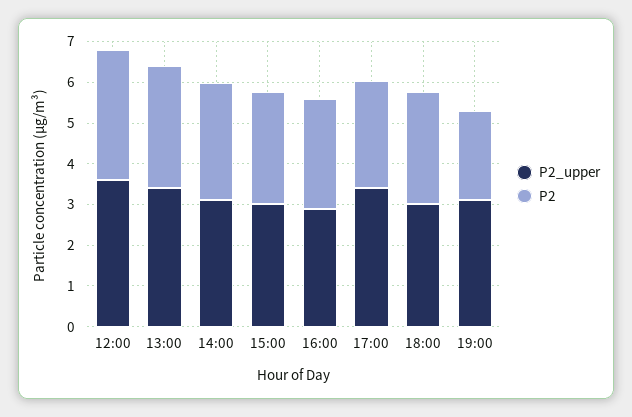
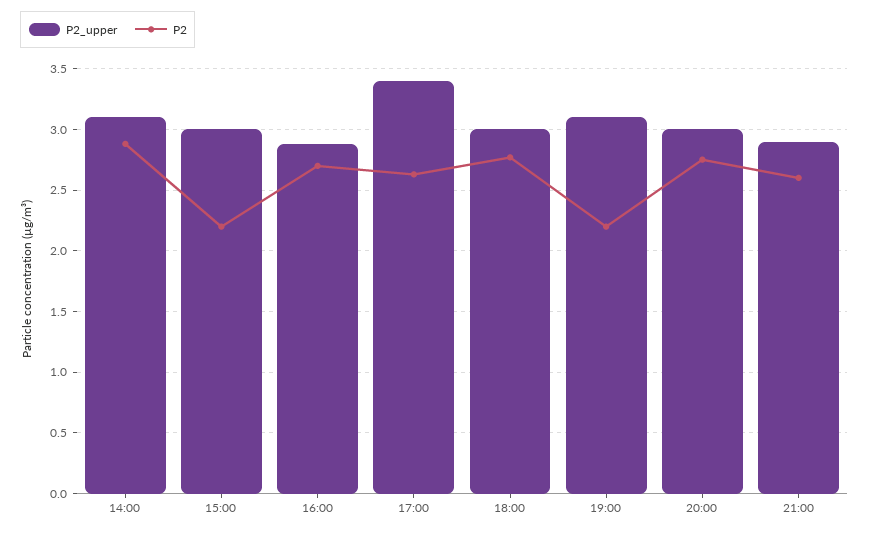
P2_upper, 12:00: 3.6 -> none
P2, 12:00: 3.2 -> none
P2_upper, 13:00: 3.4 -> none
P2, 13:00: 3 -> none
P2, 15:00: 2.8 -> 2.2
P2_upper, 20:00: none -> 3
P2, 20:00: none -> 2.75
P2_upper, 21:00: none -> 2.9
P2, 21:00: none -> 2.6

